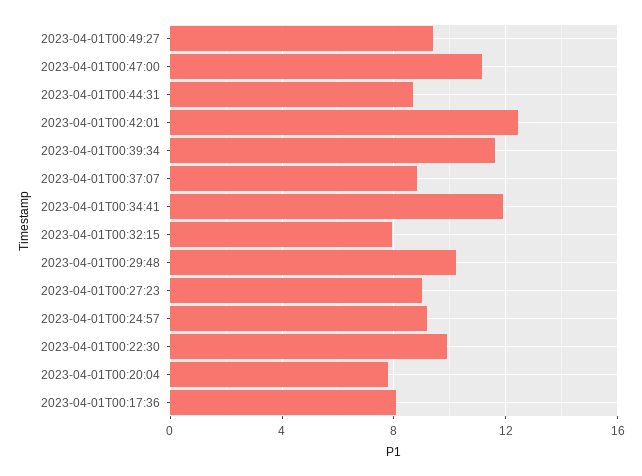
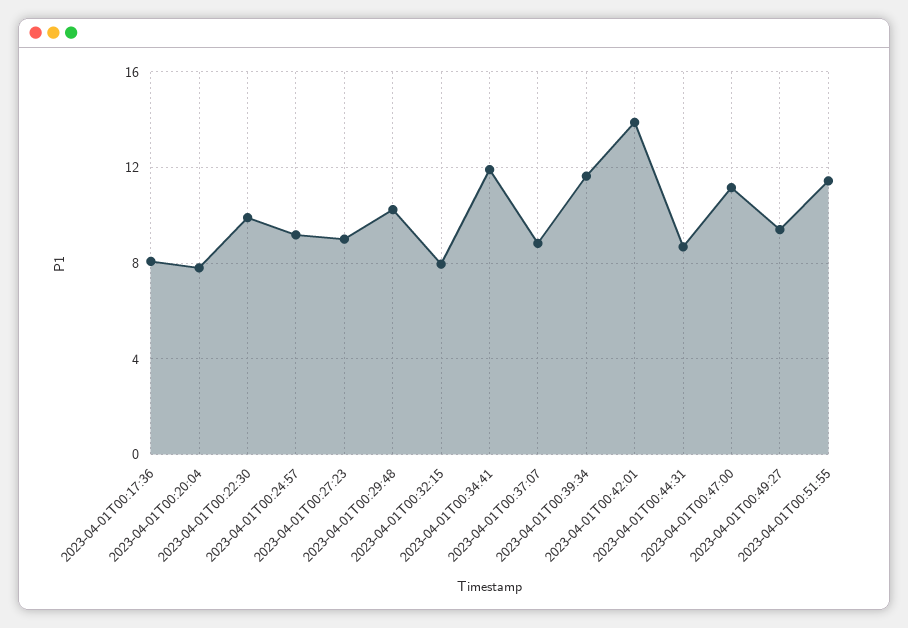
2023-04-01T00:42:01: 12.5 -> 14
2023-04-01T00:51:55: none -> 11.5

